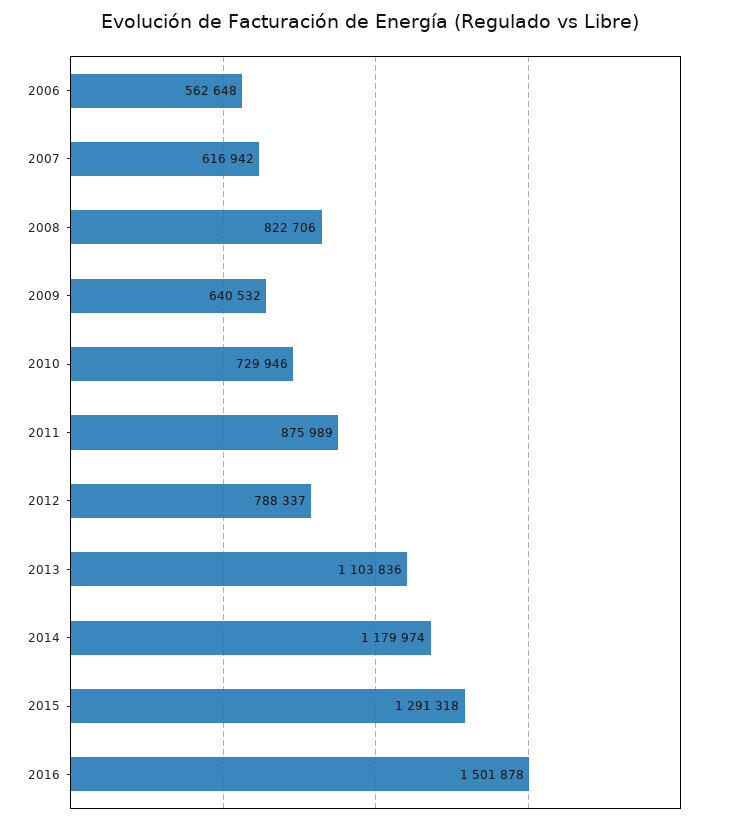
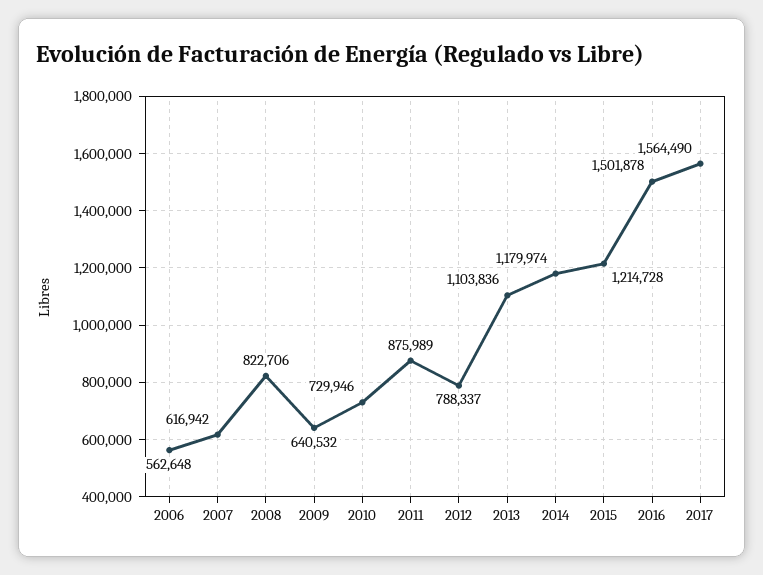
2015: 1291318 -> 1214728
2017: none -> 1564490

